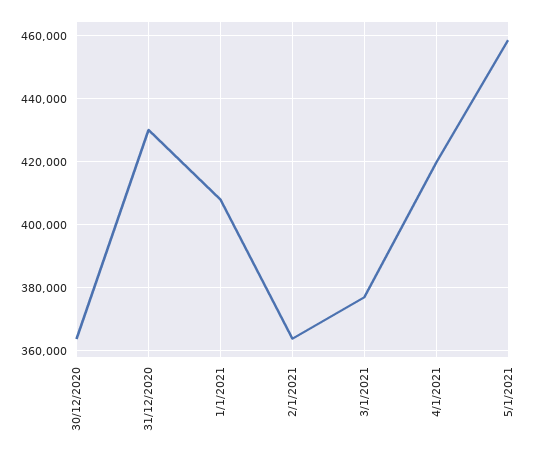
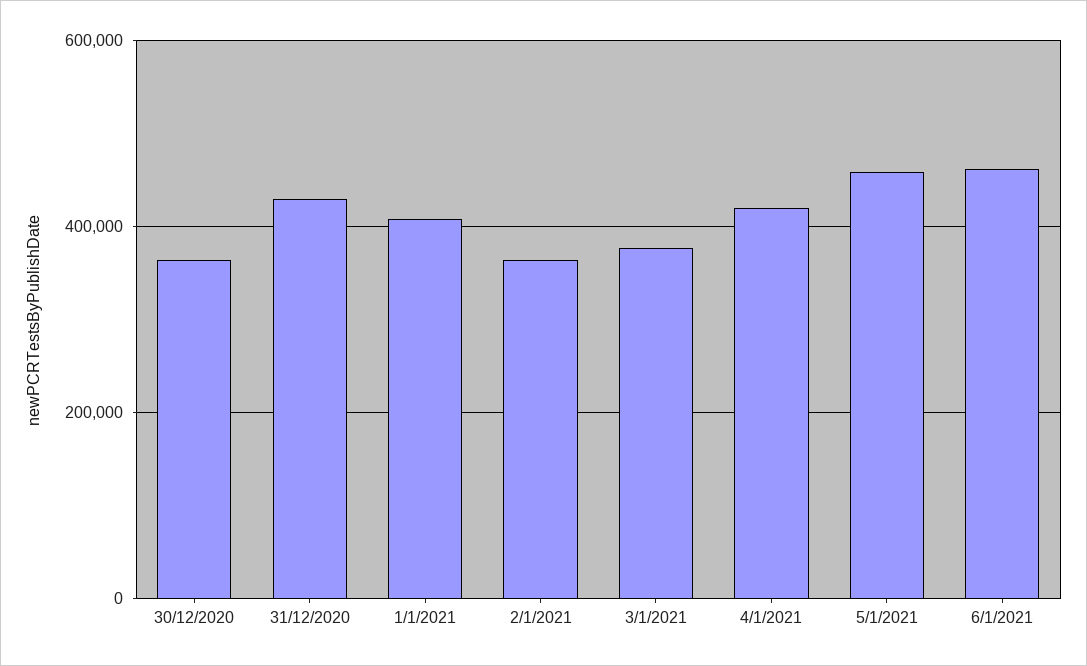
6/1/2021: none -> 460000

